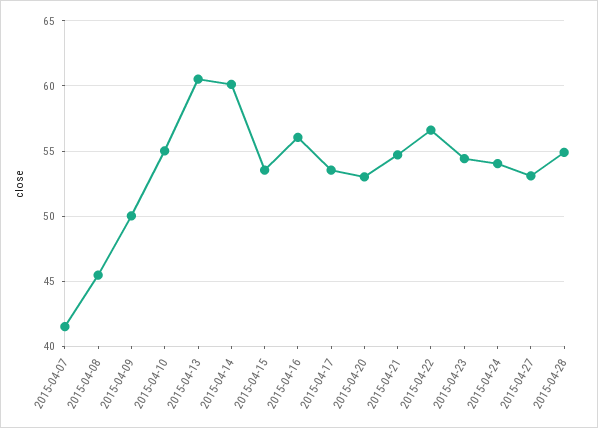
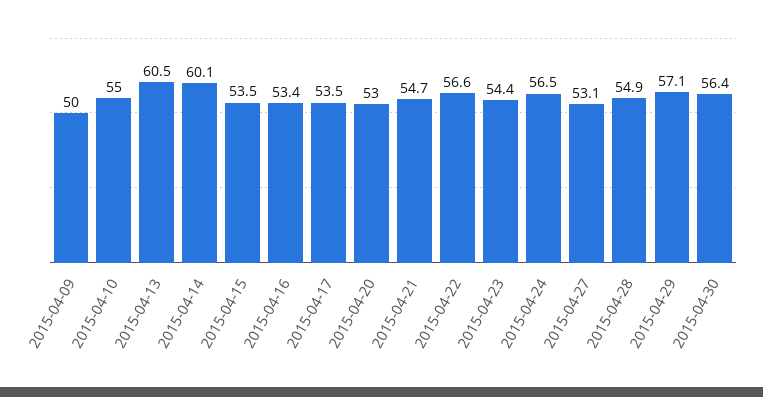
2015-04-07: 41.5 -> none
2015-04-08: 45.5 -> none
2015-04-16: 56 -> 53.4
2015-04-24: 54 -> 56.5
2015-04-29: none -> 57.1
2015-04-30: none -> 56.4

